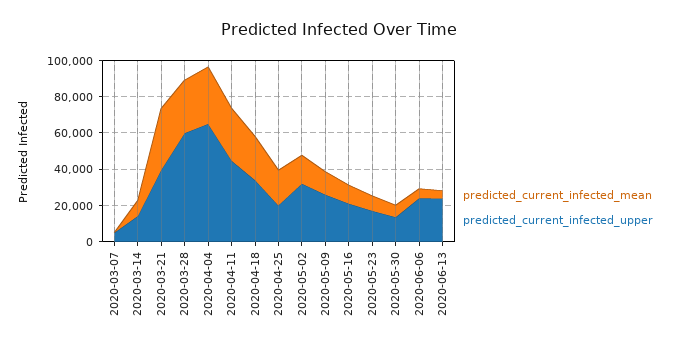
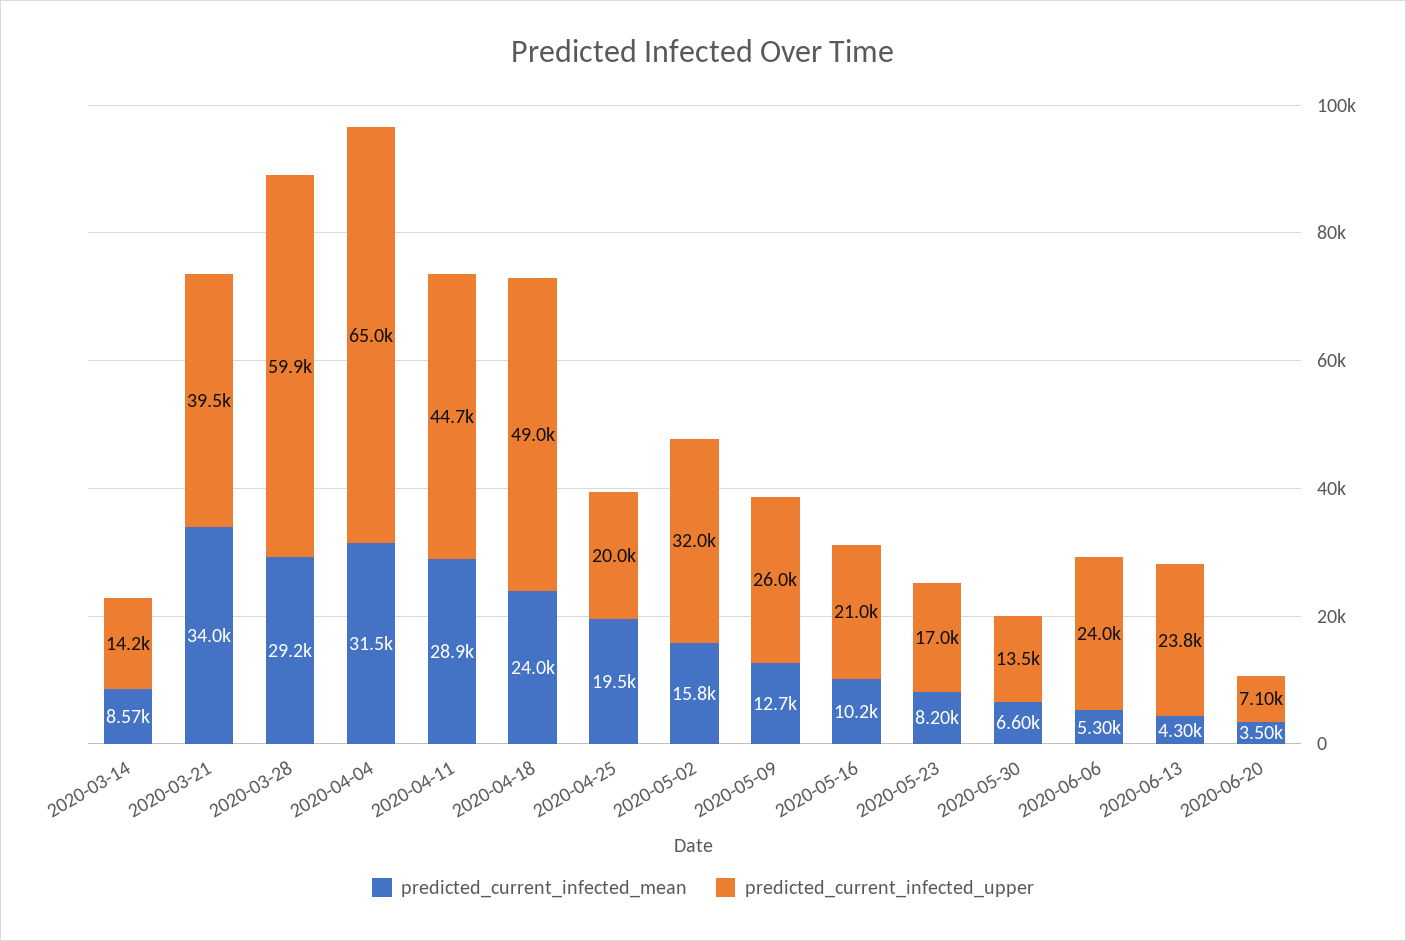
predicted_current_infected_mean, 2020-03-07: 0 -> none
predicted_current_infected_upper, 2020-03-07: 5000 -> none
predicted_current_infected_upper, 2020-04-18: 35000 -> 49000
predicted_current_infected_mean, 2020-06-20: none -> 3500
predicted_current_infected_upper, 2020-06-20: none -> 7100

